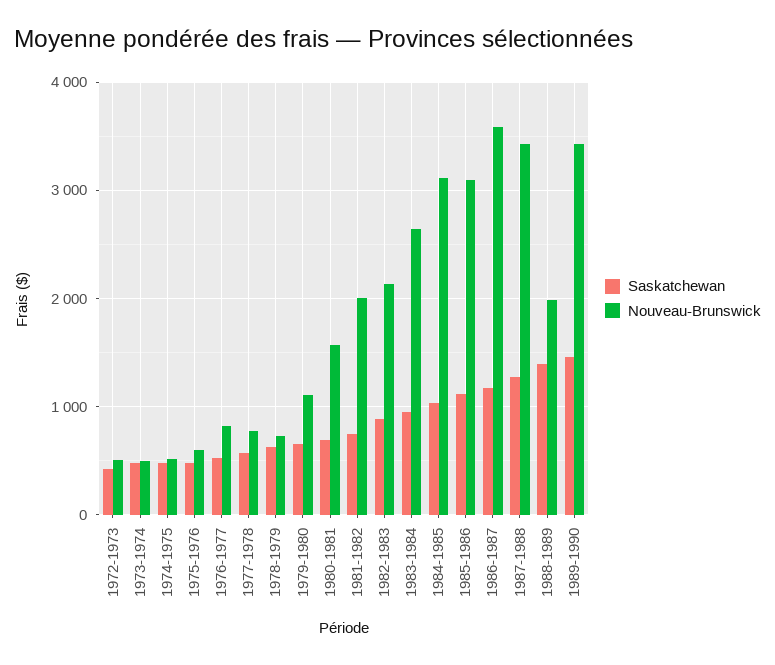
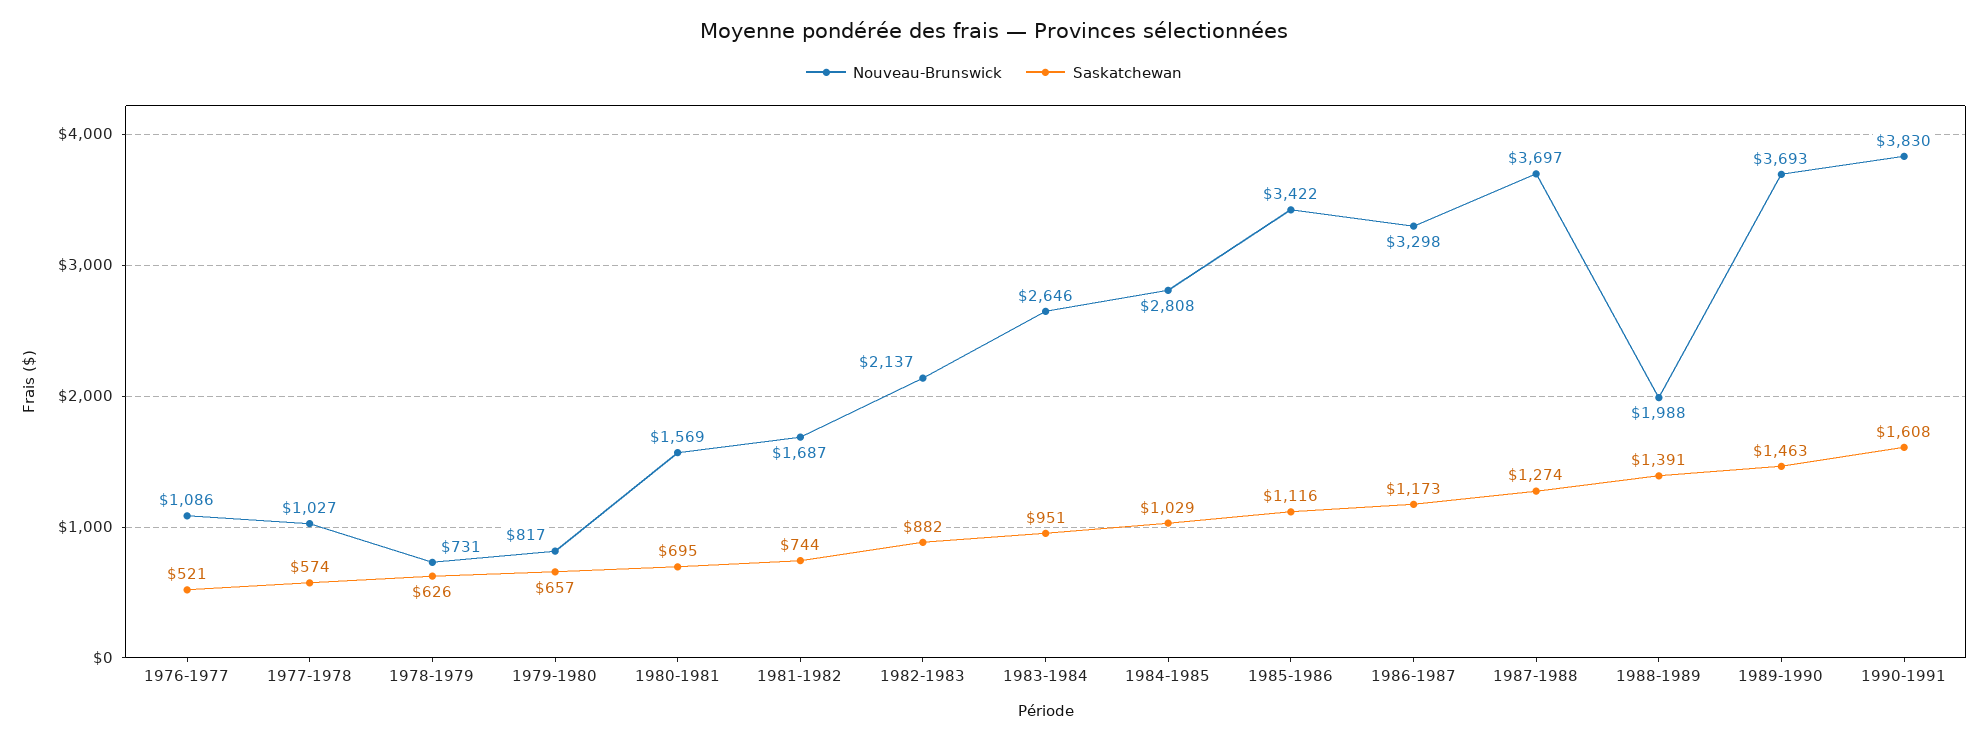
Saskatchewan, 1972-1973: 400 -> none
Nouveau-Brunswick, 1972-1973: 500 -> none
Saskatchewan, 1973-1974: 500 -> none
Nouveau-Brunswick, 1973-1974: 500 -> none
Saskatchewan, 1974-1975: 500 -> none
Nouveau-Brunswick, 1974-1975: 500 -> none
Saskatchewan, 1975-1976: 500 -> none
Nouveau-Brunswick, 1975-1976: 600 -> none
Nouveau-Brunswick, 1976-1977: 800 -> 1086
Nouveau-Brunswick, 1977-1978: 800 -> 1027
Nouveau-Brunswick, 1979-1980: 1100 -> 817
Nouveau-Brunswick, 1981-1982: 2000 -> 1687
Nouveau-Brunswick, 1984-1985: 3100 -> 2808
Nouveau-Brunswick, 1985-1986: 3100 -> 3422
Nouveau-Brunswick, 1986-1987: 3600 -> 3298
Nouveau-Brunswick, 1987-1988: 3400 -> 3697
Nouveau-Brunswick, 1989-1990: 3400 -> 3693
Nouveau-Brunswick, 1990-1991: none -> 3830
Saskatchewan, 1990-1991: none -> 1608

